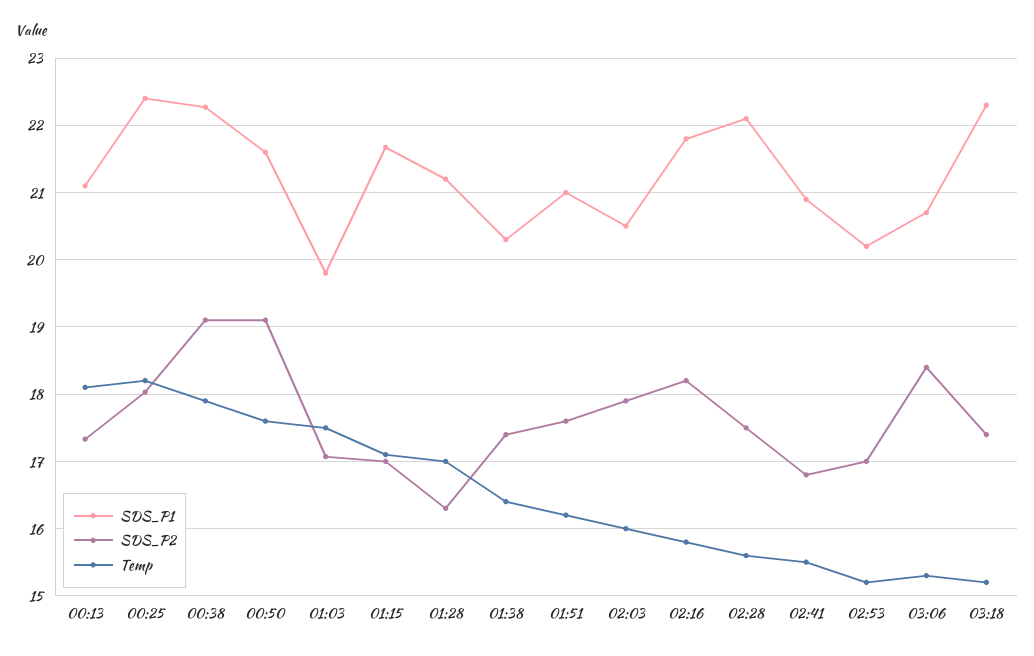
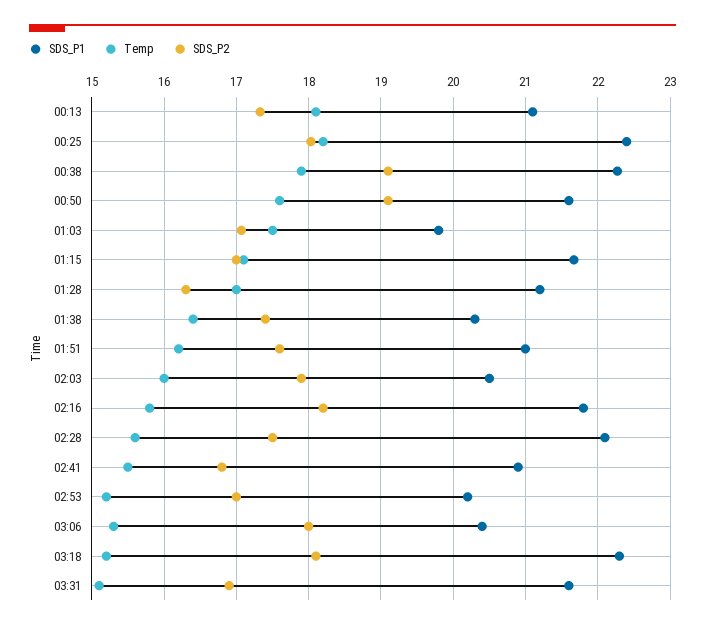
SDS_P1, 03:06: 20.7 -> 20.4
SDS_P2, 03:06: 18.4 -> 18
SDS_P2, 03:18: 17.4 -> 18.1
SDS_P1, 03:31: none -> 21.6
Temp, 03:31: none -> 15.1
SDS_P2, 03:31: none -> 16.9

